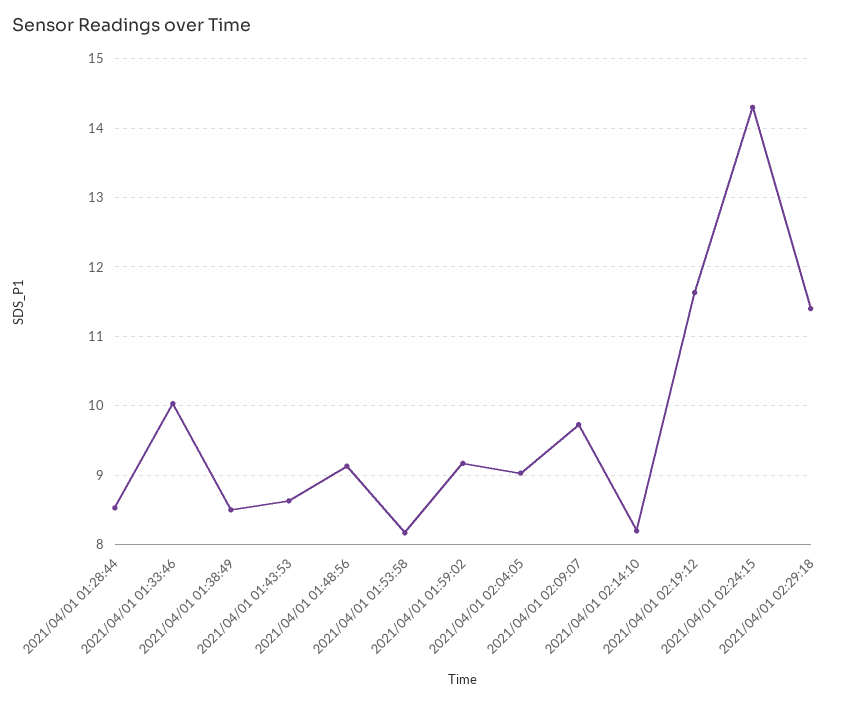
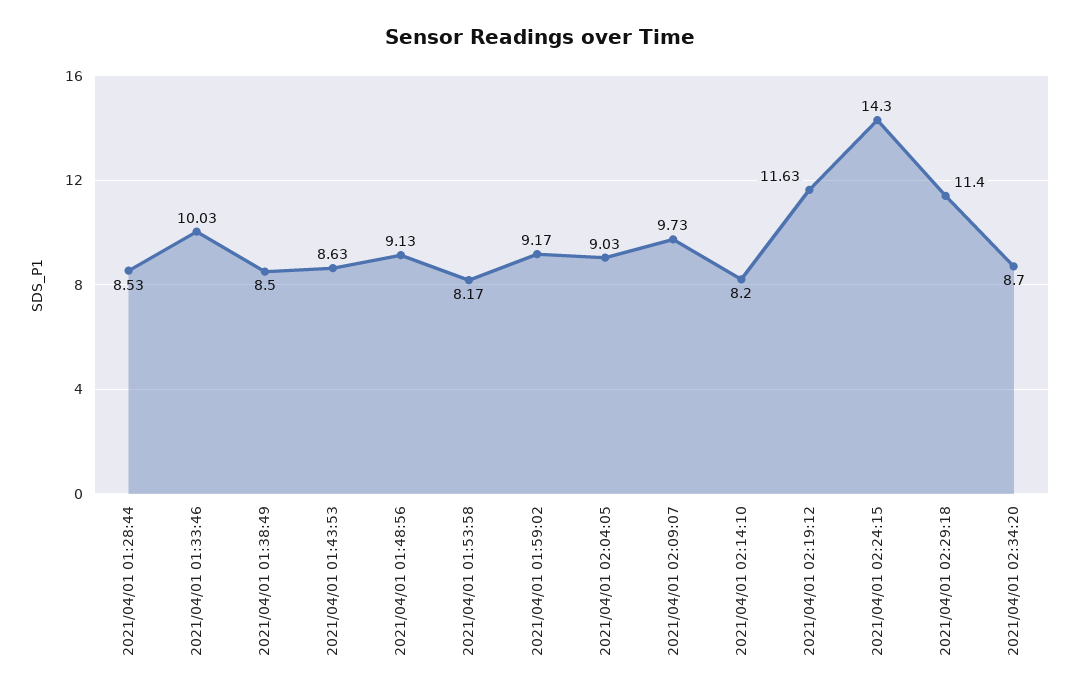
2021/04/01 02:34:20: none -> 8.7

